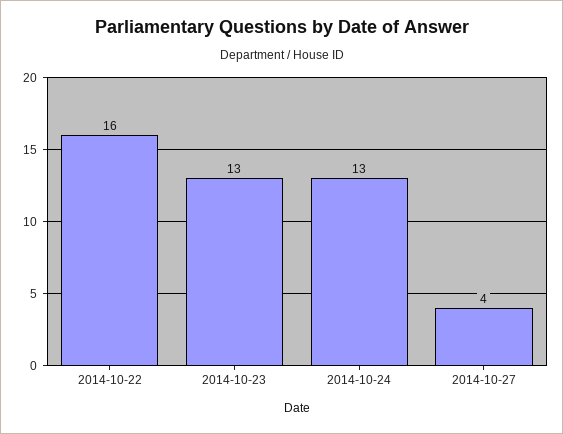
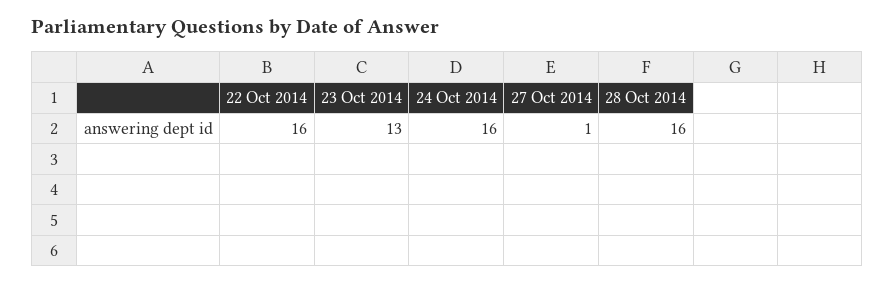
2014-10-24: 13 -> 16
2014-10-27: 4 -> 1
28 Oct 2014: none -> 16

